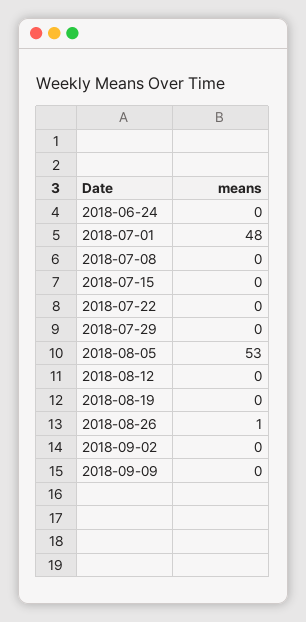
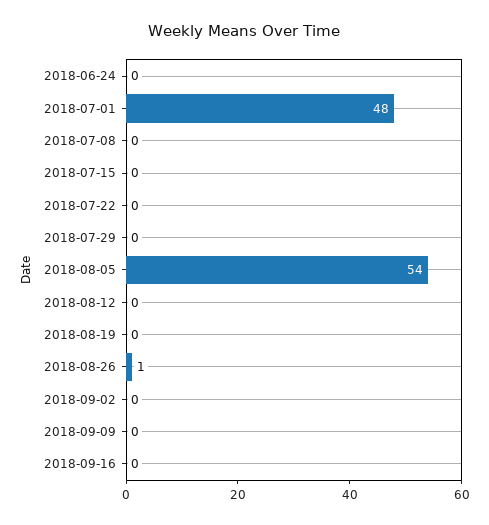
2018-08-05: 53 -> 54
2018-09-16: none -> 0

